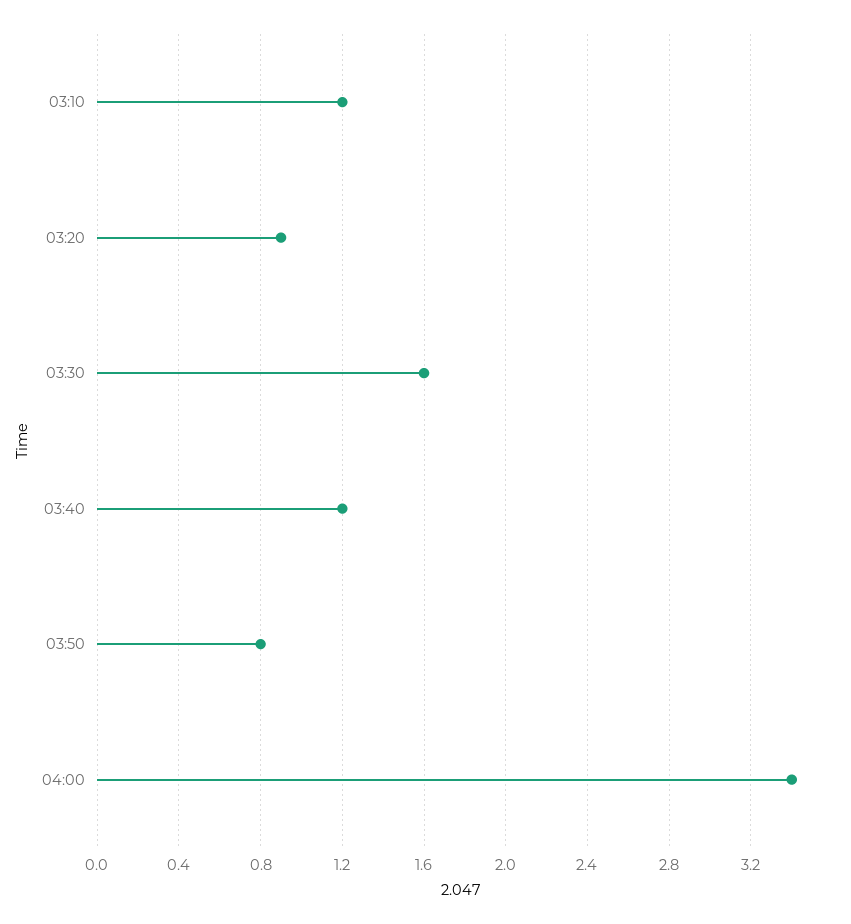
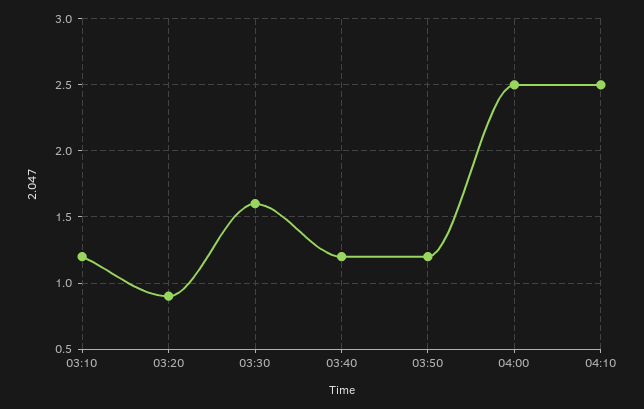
03:50: 0.8 -> 1.2
04:00: 3.4 -> 2.5
04:10: none -> 2.5

